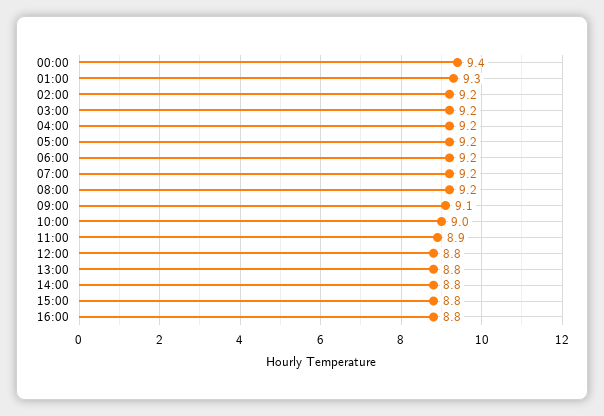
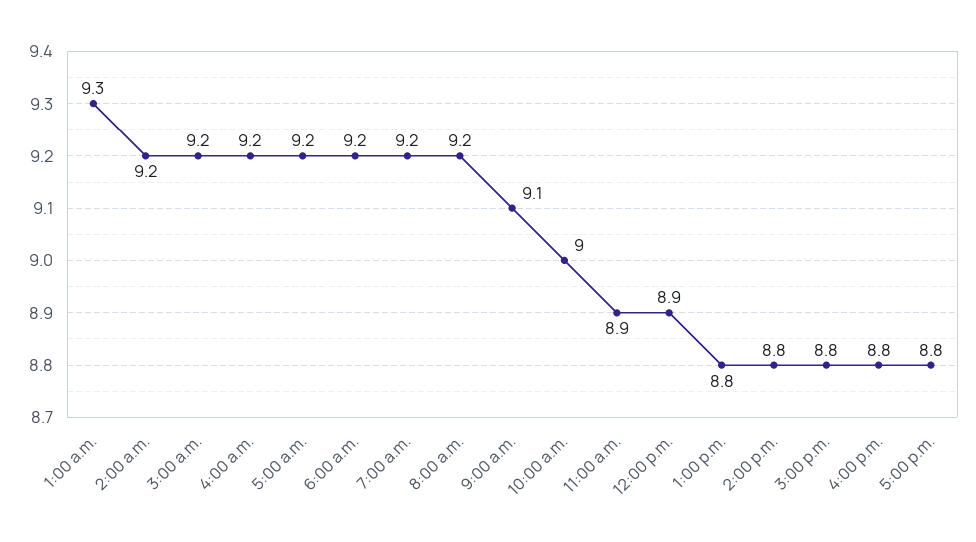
00:00: 9.4 -> none
12:00: 8.8 -> 8.9
5:00 p.m.: none -> 8.8

